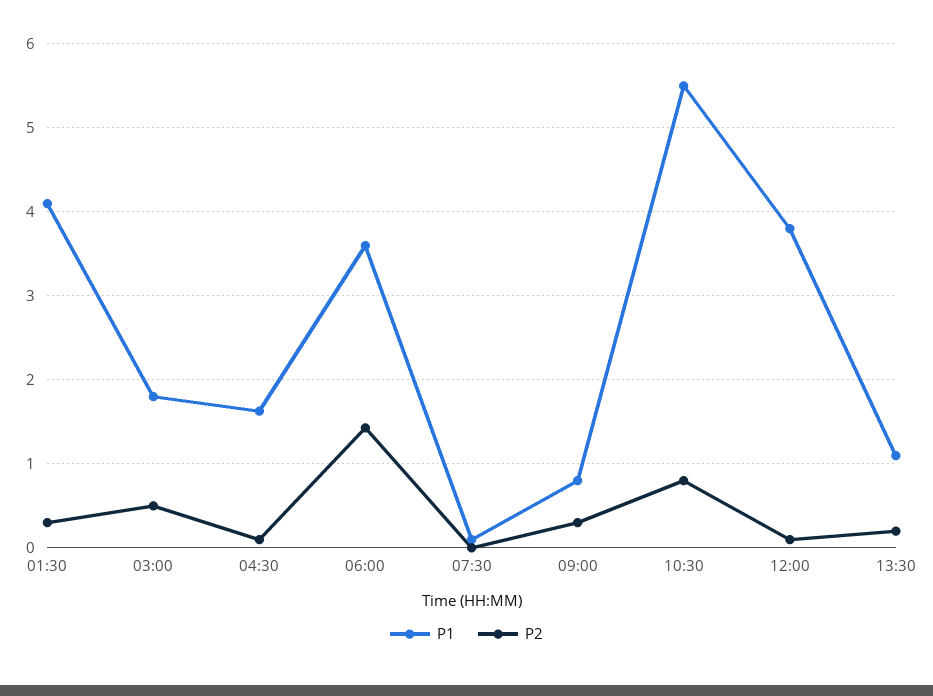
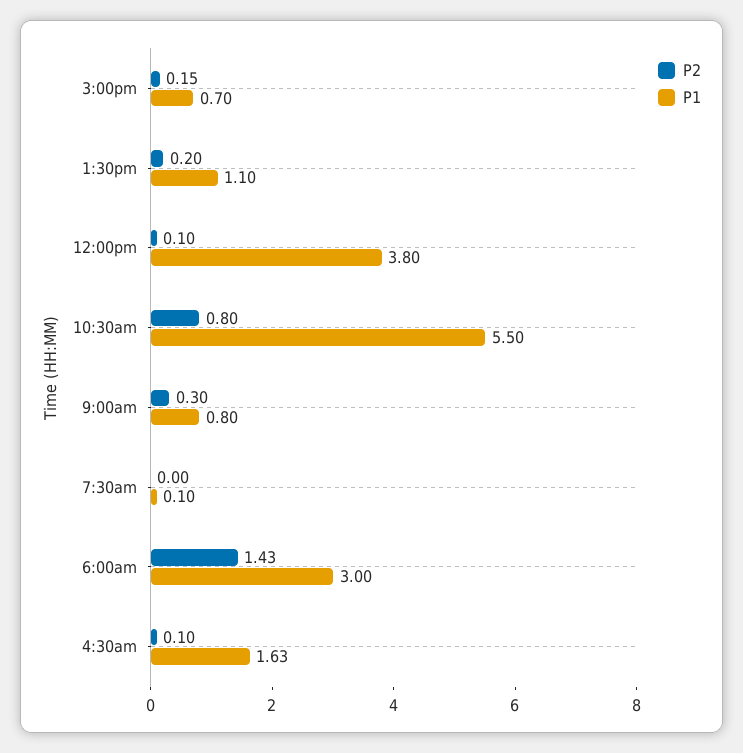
P1, 01:30: 4.1 -> none
P2, 01:30: 0.3 -> none
P1, 03:00: 1.8 -> none
P2, 03:00: 0.5 -> none
P1, 06:00: 3.6 -> 3
P2, 3:00pm: none -> 0.15
P1, 3:00pm: none -> 0.7

